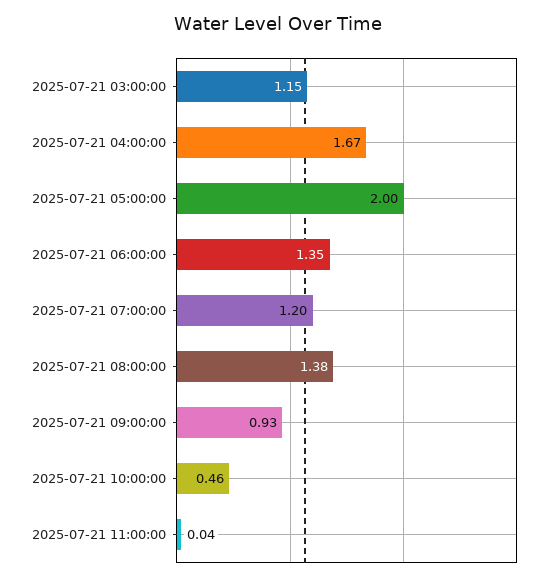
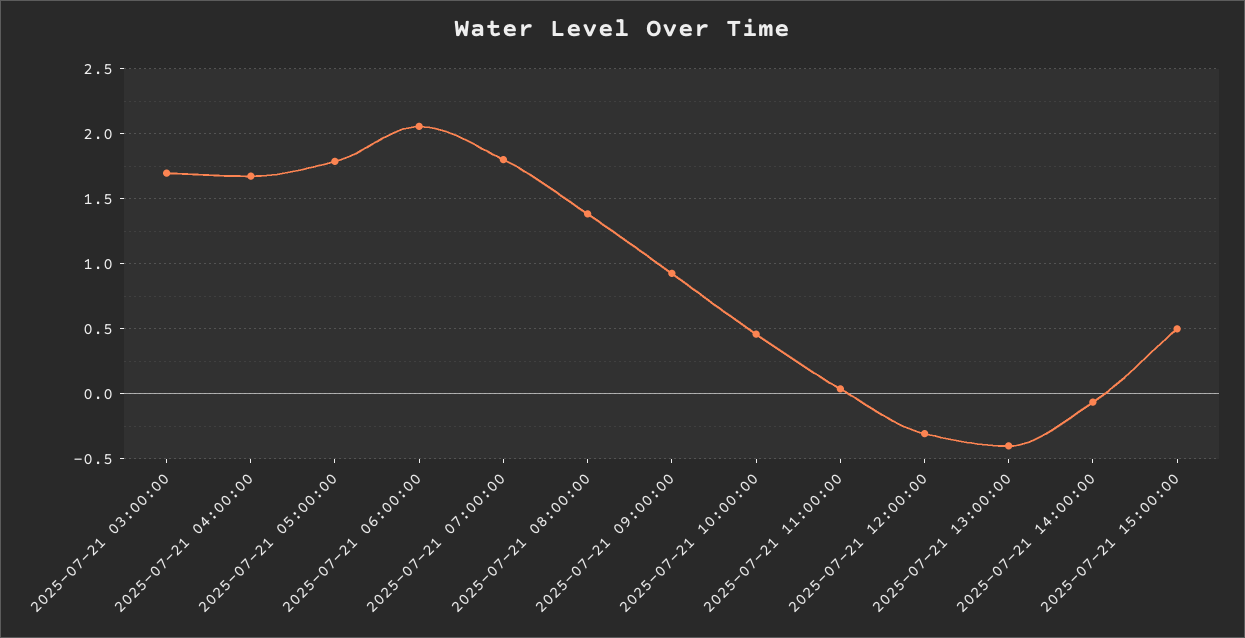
2025-07-21 03:00:00: 1.15 -> 1.7
2025-07-21 05:00:00: 2 -> 1.8
2025-07-21 06:00:00: 1.35 -> 2.05
2025-07-21 07:00:00: 1.2 -> 1.8
2025-07-21 12:00:00: none -> -0.3
2025-07-21 13:00:00: none -> -0.4
2025-07-21 14:00:00: none -> -0.05
2025-07-21 15:00:00: none -> 0.5

